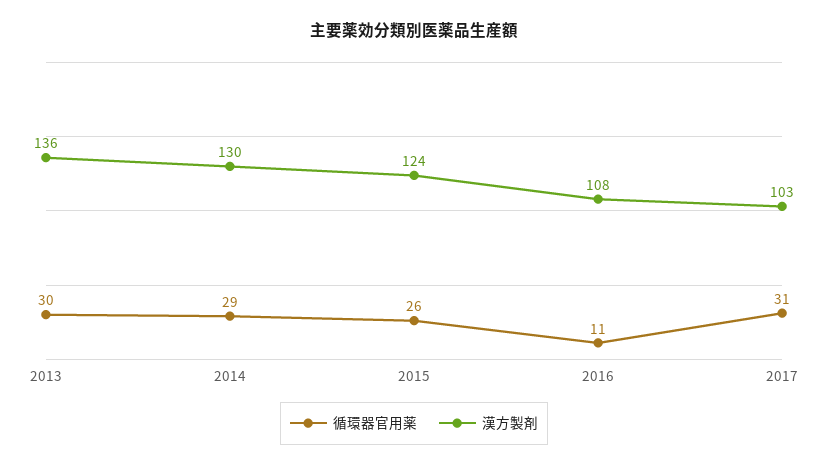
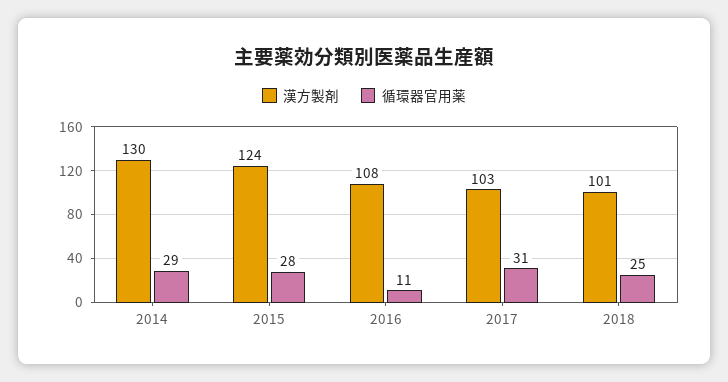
循環器官用薬, 2013: 30 -> none
漢方製剤, 2013: 136 -> none
循環器官用薬, 2015: 26 -> 28
漢方製剤, 2018: none -> 101
循環器官用薬, 2018: none -> 25

